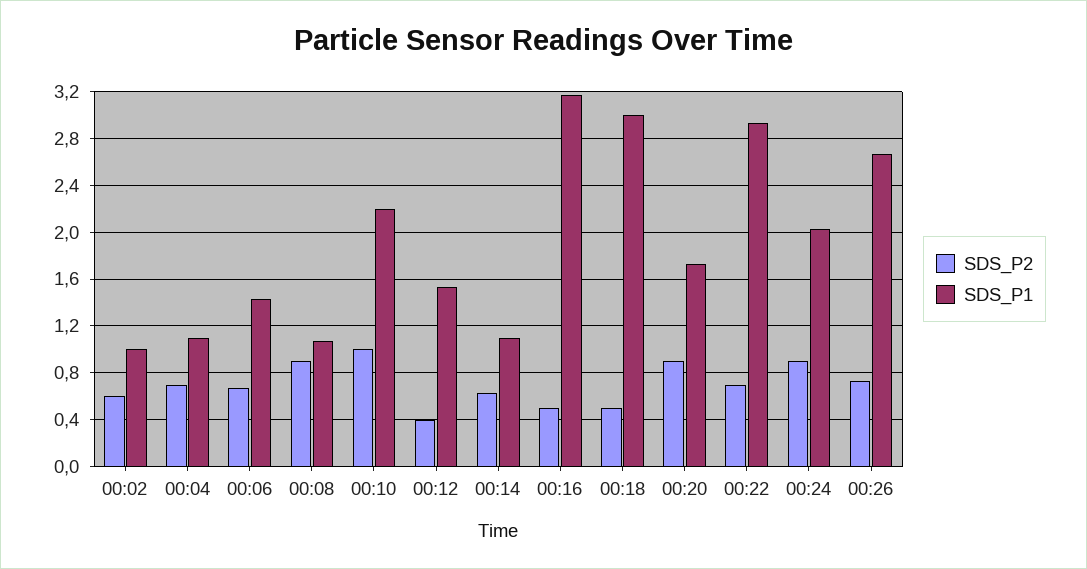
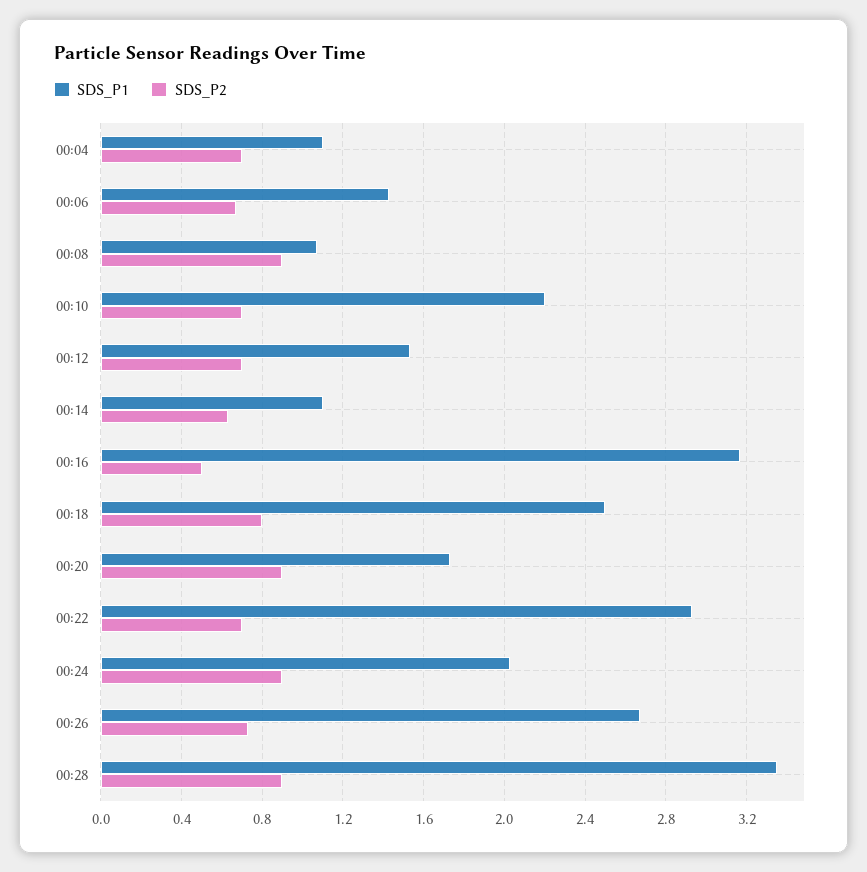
SDS_P2, 00:02: 0.6 -> none
SDS_P1, 00:02: 1 -> none
SDS_P2, 00:10: 1 -> 0.7
SDS_P2, 00:12: 0.4 -> 0.7
SDS_P2, 00:18: 0.5 -> 0.8
SDS_P1, 00:18: 3 -> 2.5
SDS_P1, 00:28: none -> 3.35
SDS_P2, 00:28: none -> 0.9

